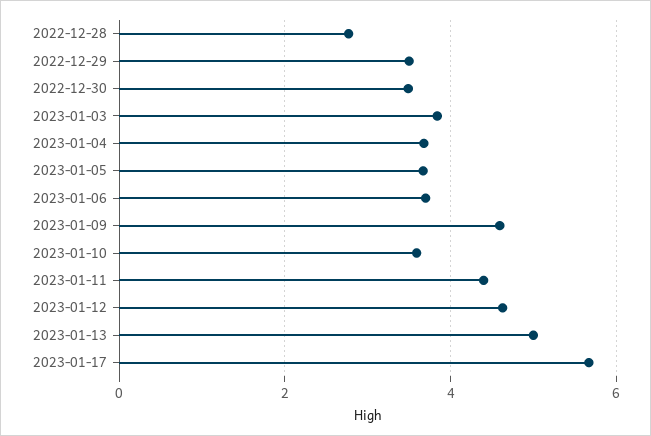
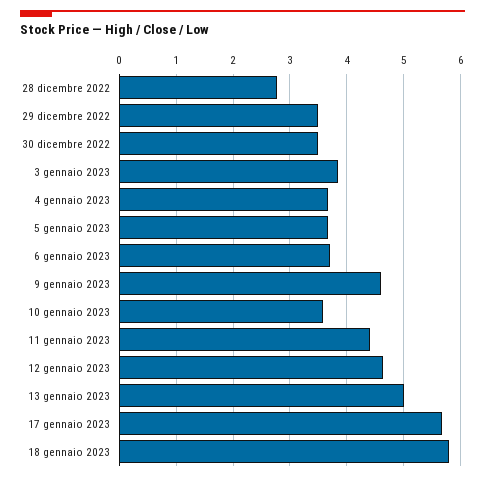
18 gennaio 2023: none -> 5.8

